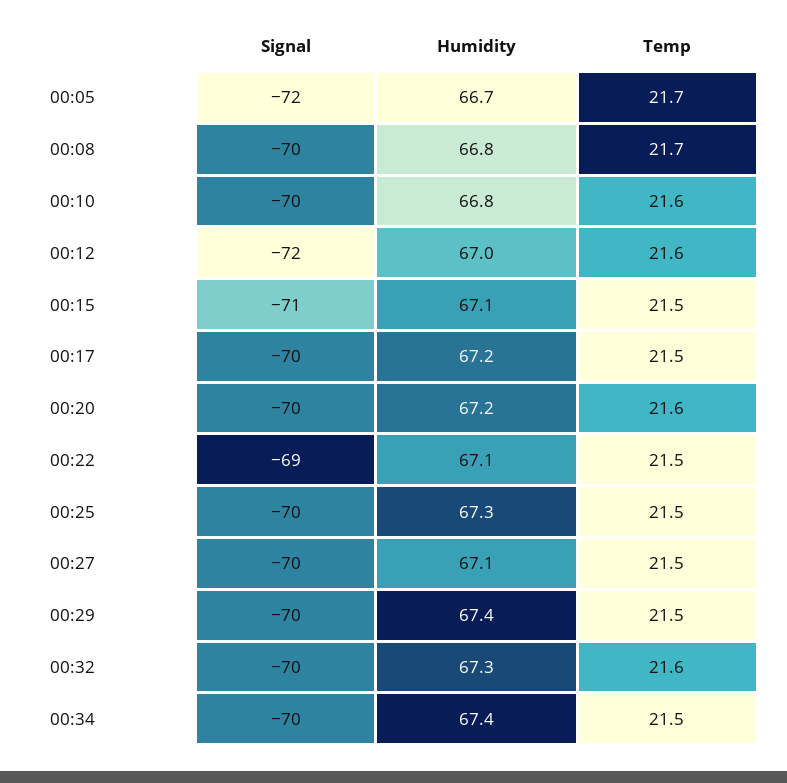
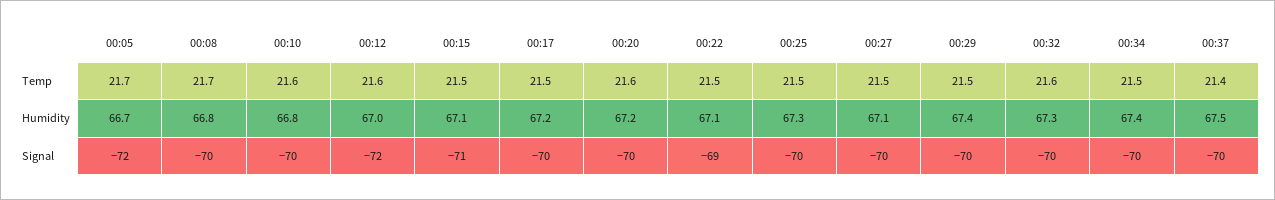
Temp, 00:37: none -> 21.4
Humidity, 00:37: none -> 67.5
Signal, 00:37: none -> -70

